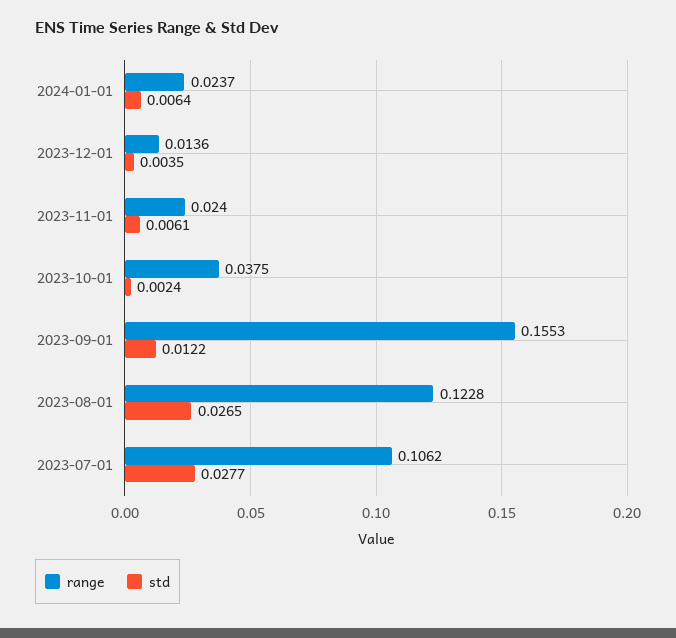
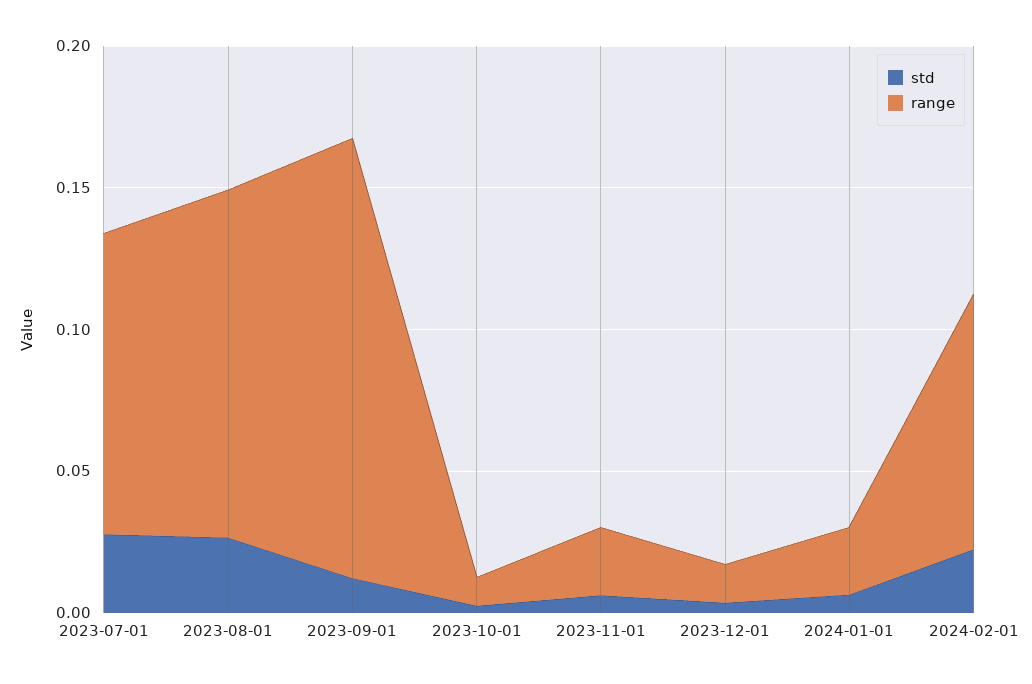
range, 2023-10-01: 0.0375 -> 0.01
std, 2024-02-01: none -> 0.02
range, 2024-02-01: none -> 0.09

